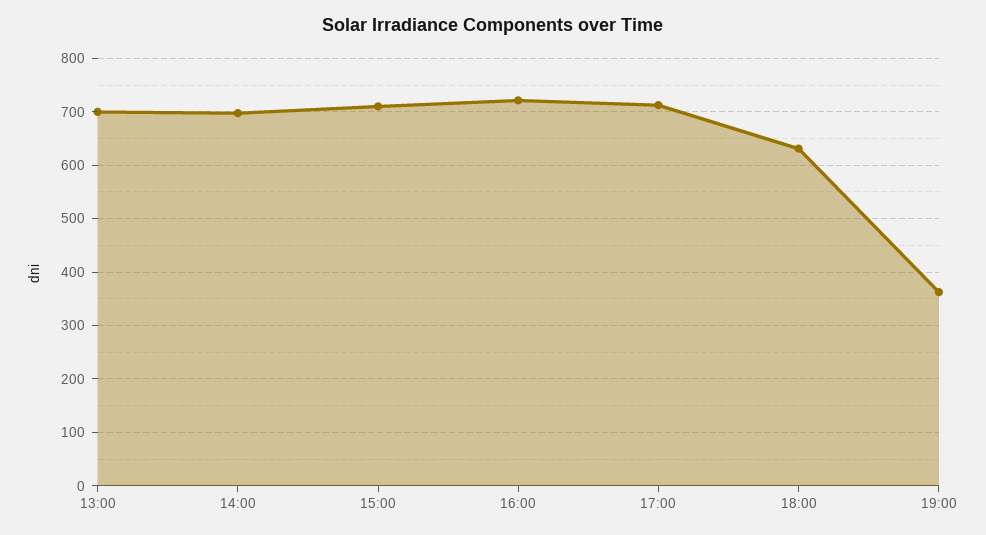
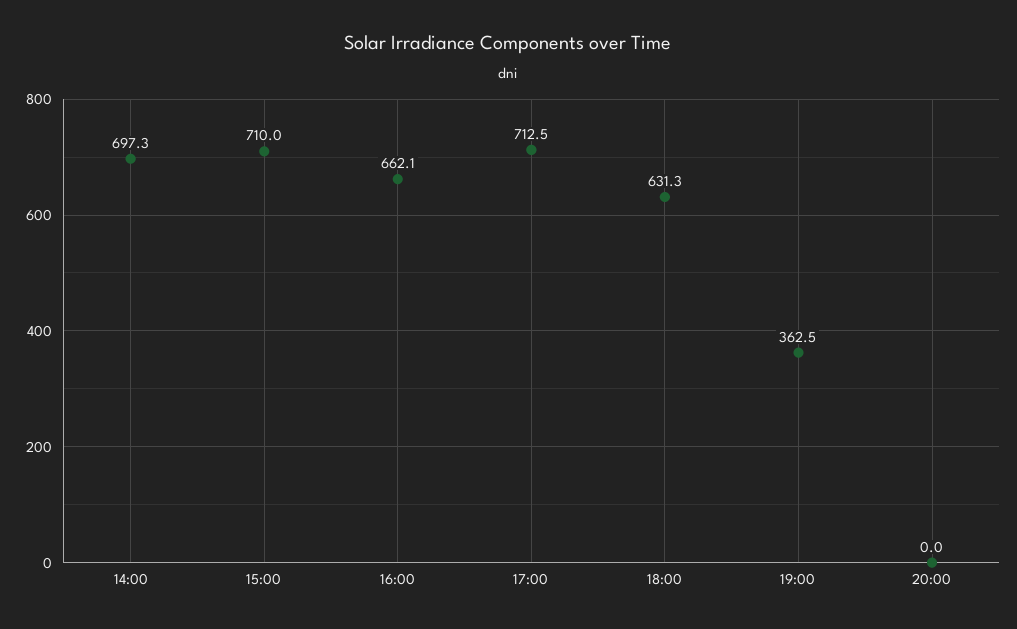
13:00: 700 -> none
16:00: 720 -> 662.1
20:00: none -> 0

